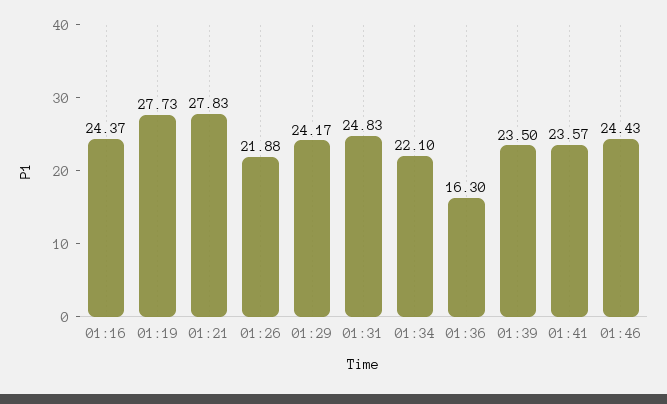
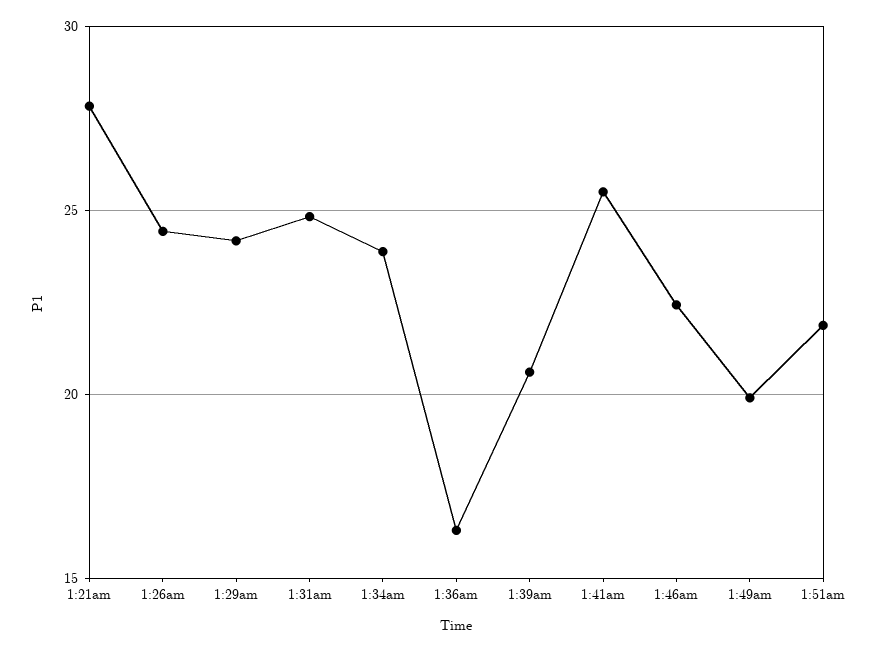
01:16: 24.37 -> none
01:19: 27.73 -> none
01:26: 21.88 -> 24.5
01:34: 22.1 -> 24
01:39: 23.5 -> 20.5
01:41: 23.57 -> 25.5
01:46: 24.43 -> 22.5
1:49am: none -> 20
1:51am: none -> 22

